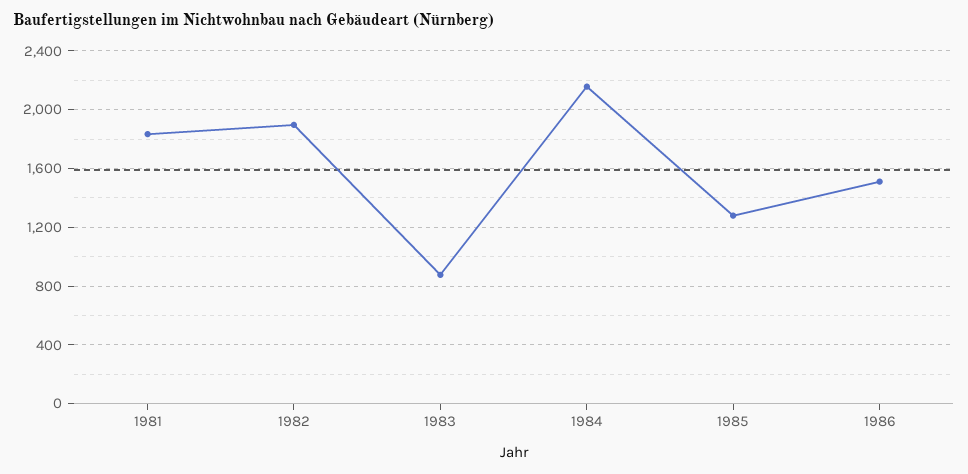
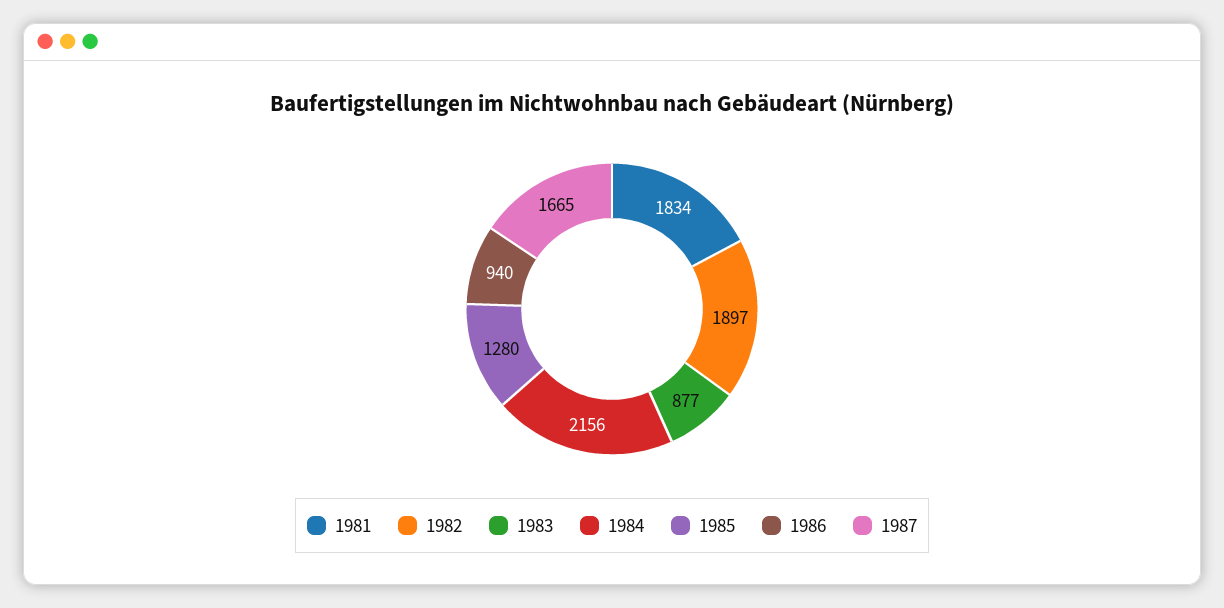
1986: 1500 -> 940
1987: none -> 1665

